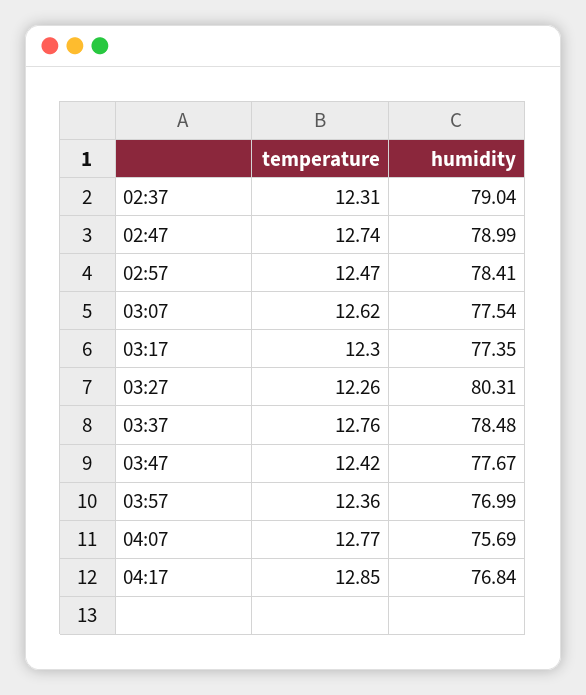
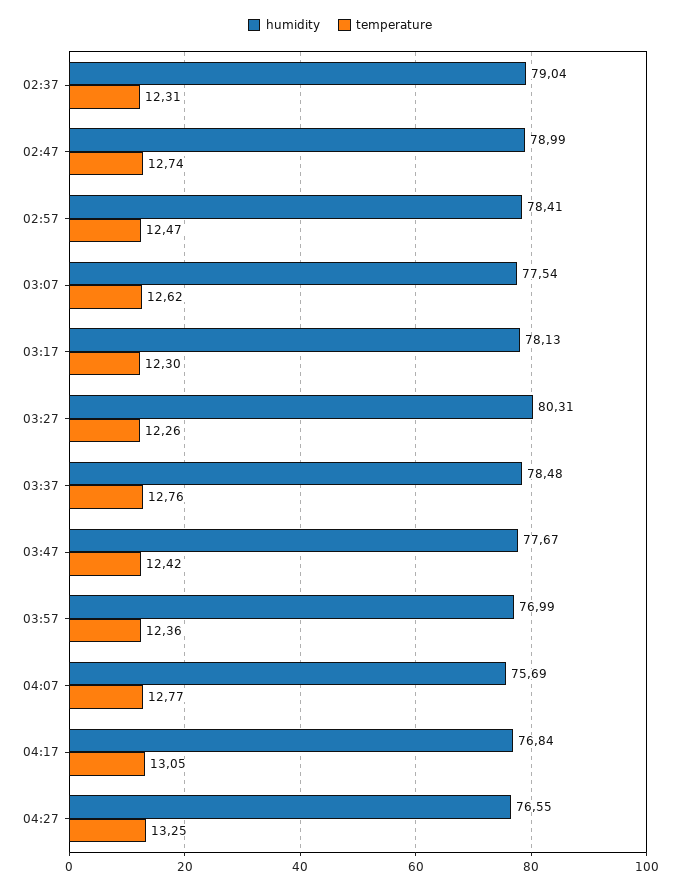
humidity, 03:17: 77.35 -> 78.13
temperature, 04:17: 12.85 -> 13.05
humidity, 04:27: none -> 76.55
temperature, 04:27: none -> 13.25

